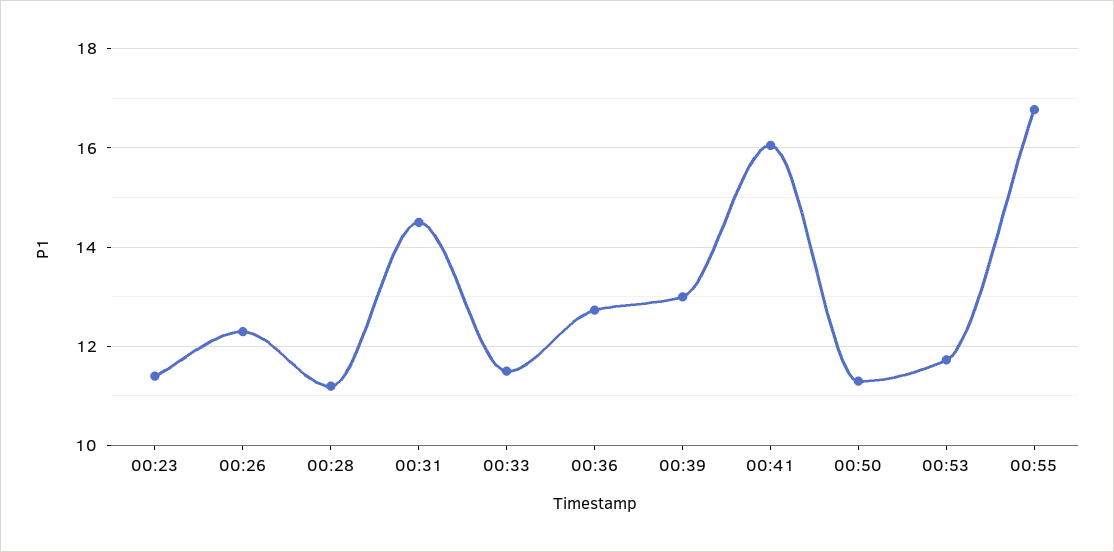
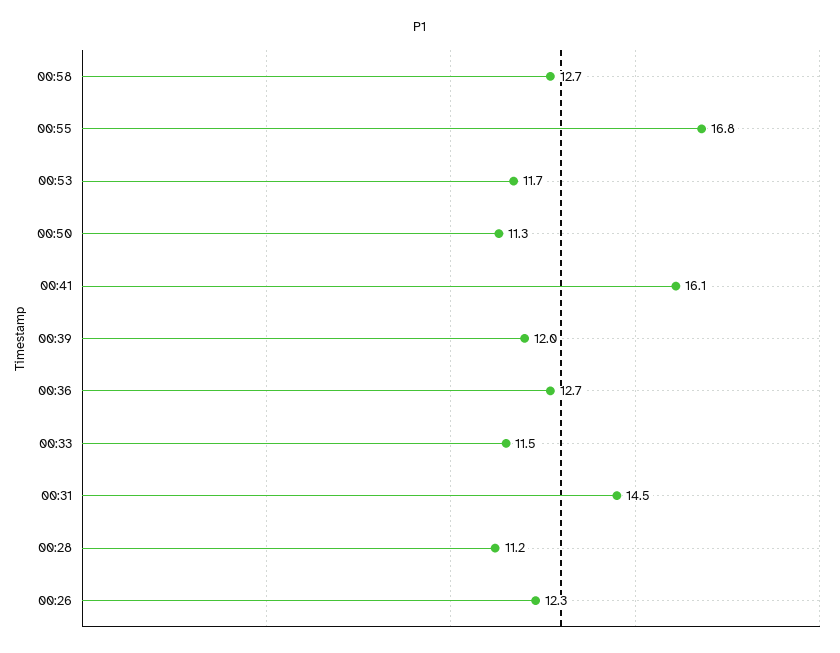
00:23: 11.4 -> none
00:39: 13 -> 12
00:58: none -> 12.7

